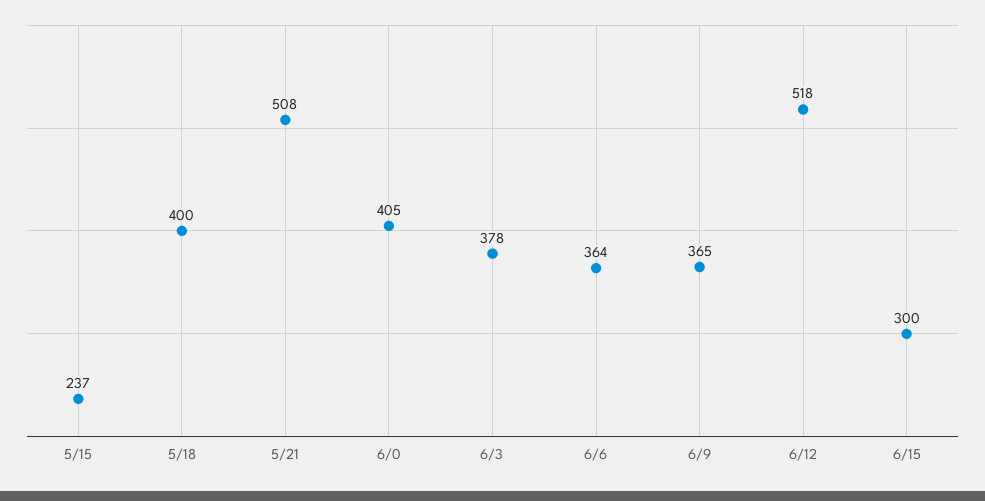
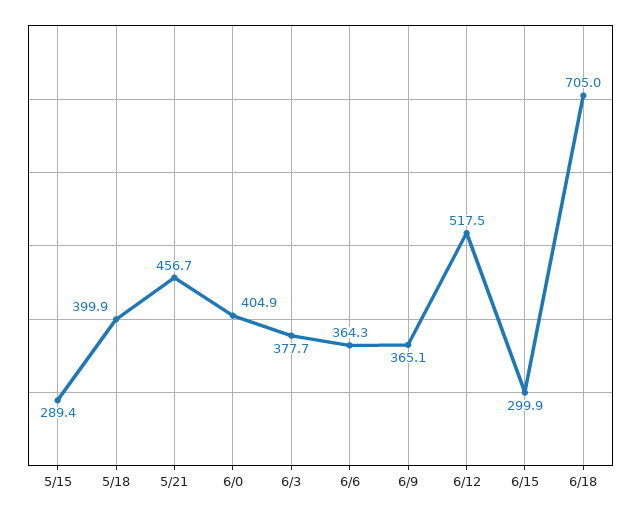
5/15: 237 -> 289.4
5/21: 508 -> 456.7
6/18: none -> 705

